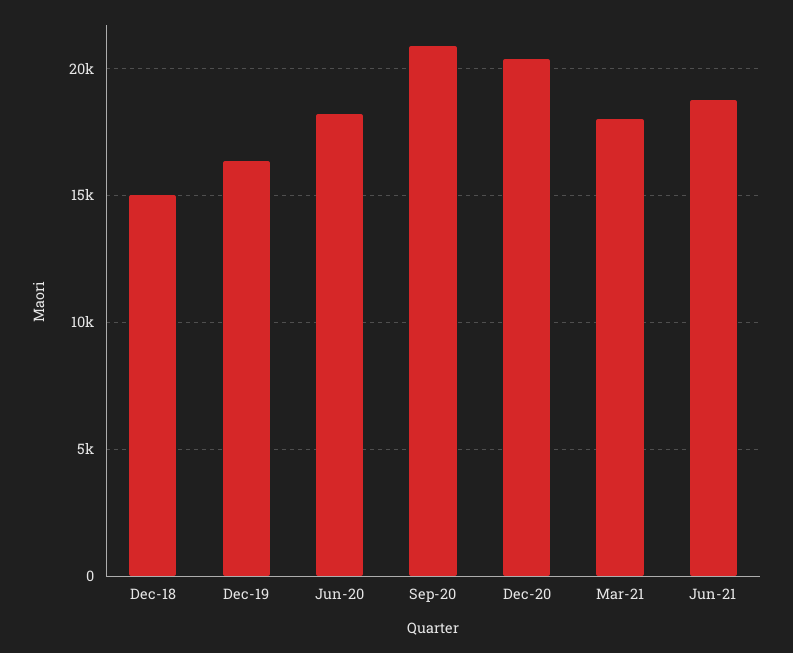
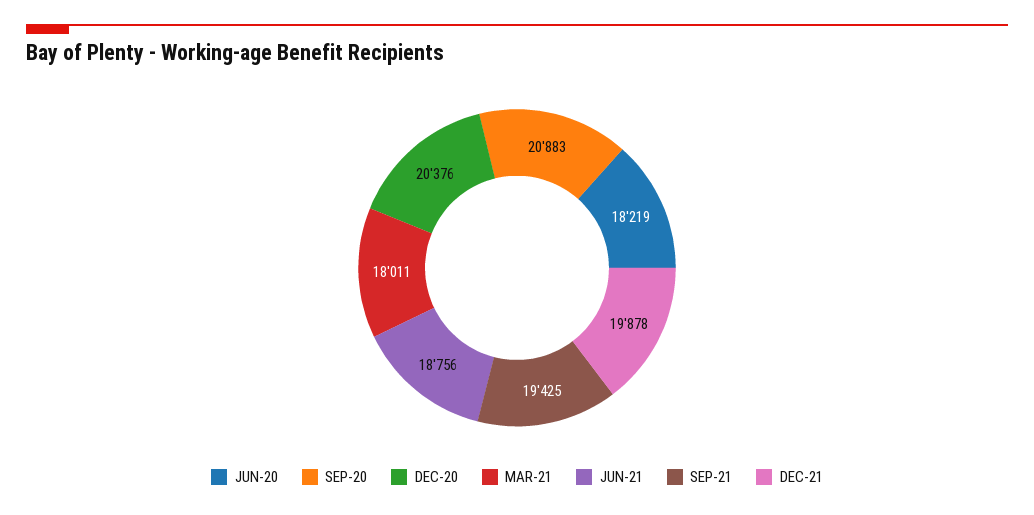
Dec-18: 15000 -> none
Dec-19: 16500 -> none
SEP-21: none -> 19425
DEC-21: none -> 19878

